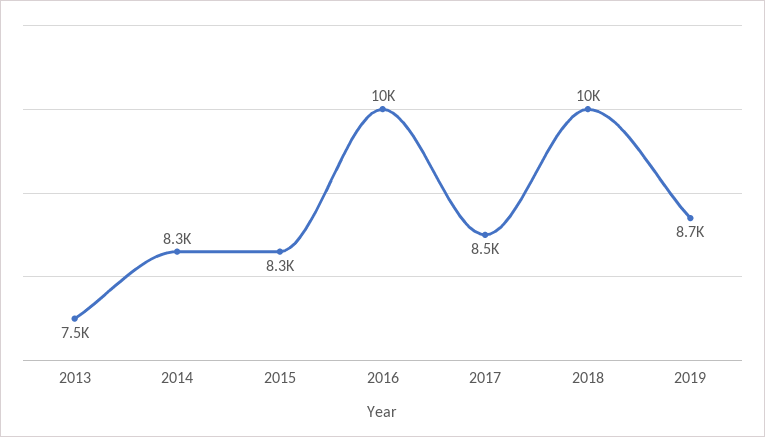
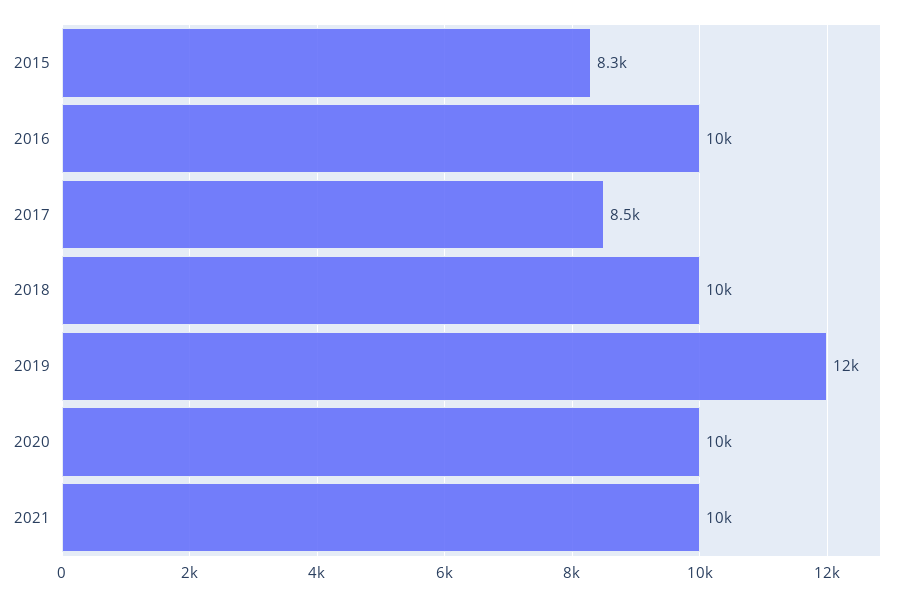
2013: 7500 -> none
2014: 8300 -> none
2019: 8700 -> 12000
2020: none -> 10000
2021: none -> 10000

